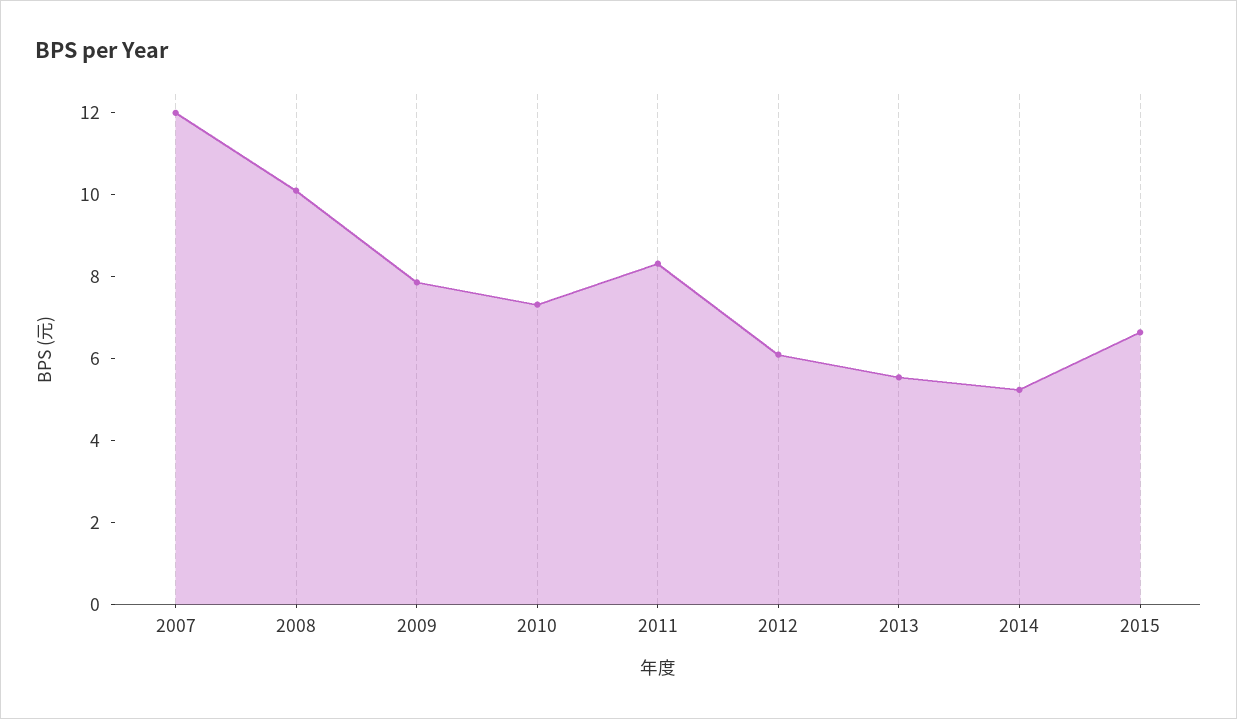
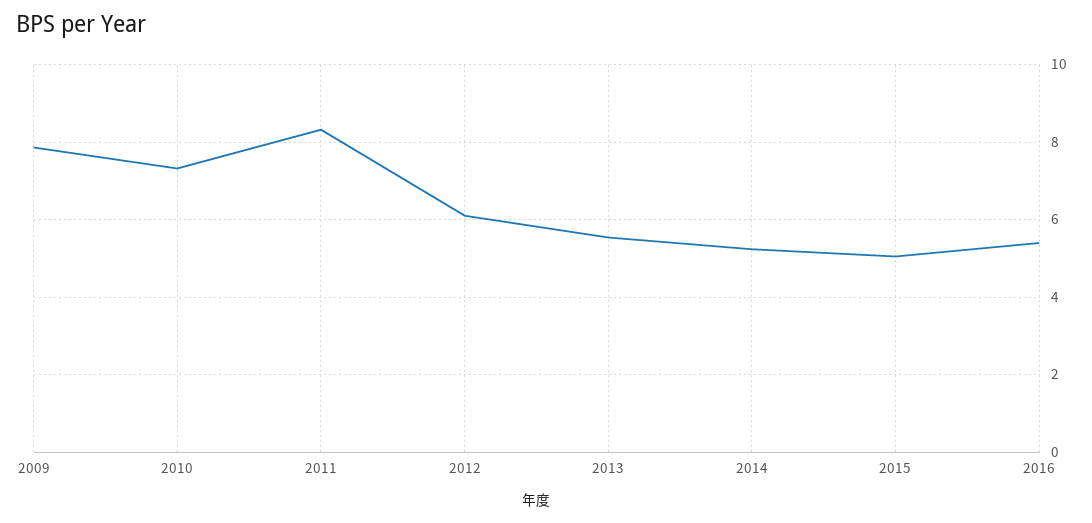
2007: 12 -> none
2008: 10 -> none
2015: 6.5 -> 5
2016: none -> 5.4

